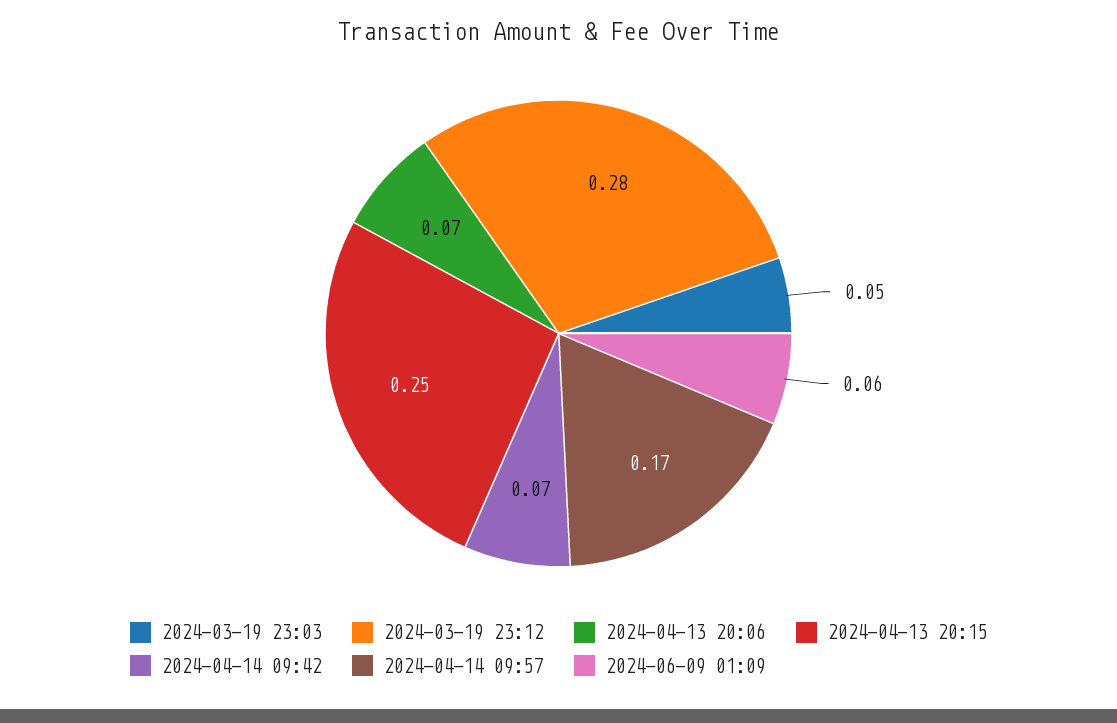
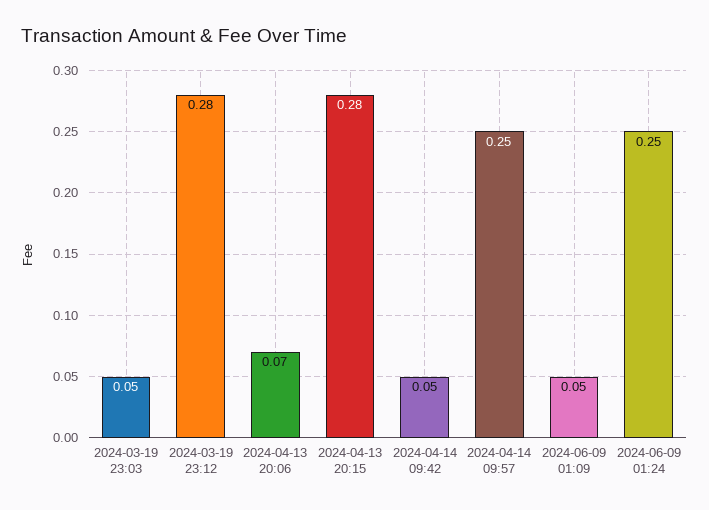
2024-04-13 20:15: 0.25 -> 0.28
2024-04-14 09:42: 0.07 -> 0.05
2024-04-14 09:57: 0.17 -> 0.25
2024-06-09 01:09: 0.06 -> 0.05
2024-06-09 01:24: none -> 0.25

